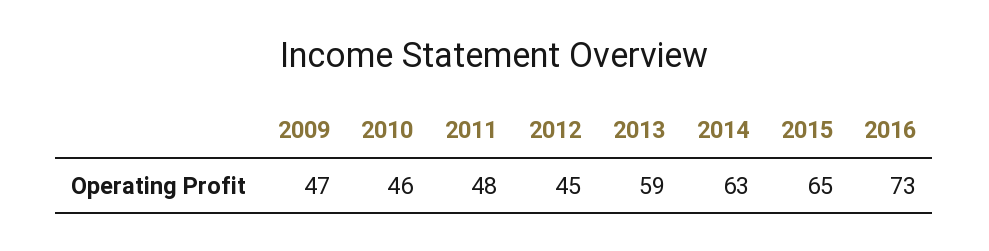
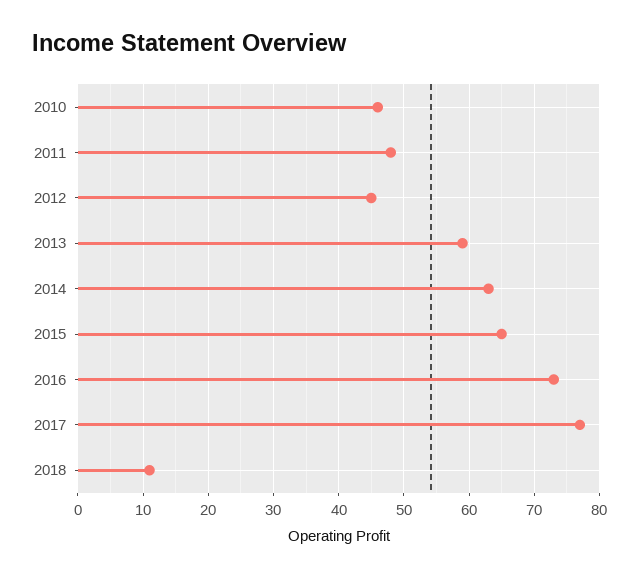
2009: 47 -> none
2017: none -> 77
2018: none -> 11

